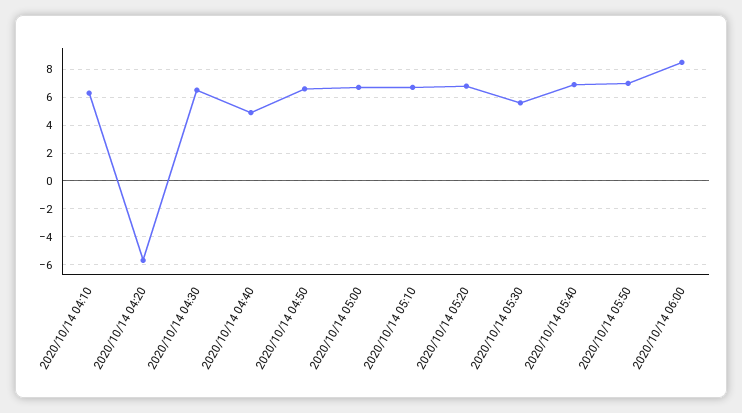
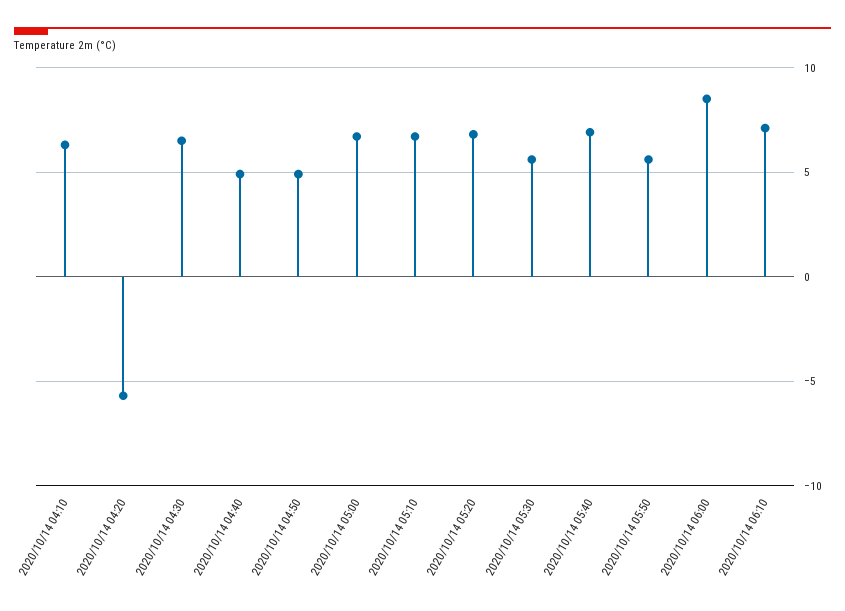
2020/10/14 04:50: 6.5 -> 5
2020/10/14 05:50: 7 -> 5.5
2020/10/14 06:10: none -> 7

